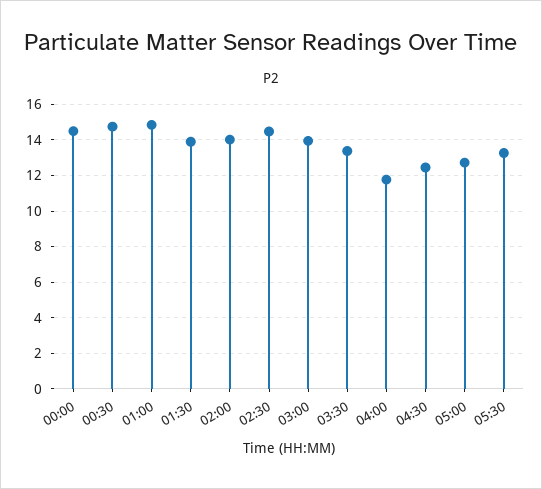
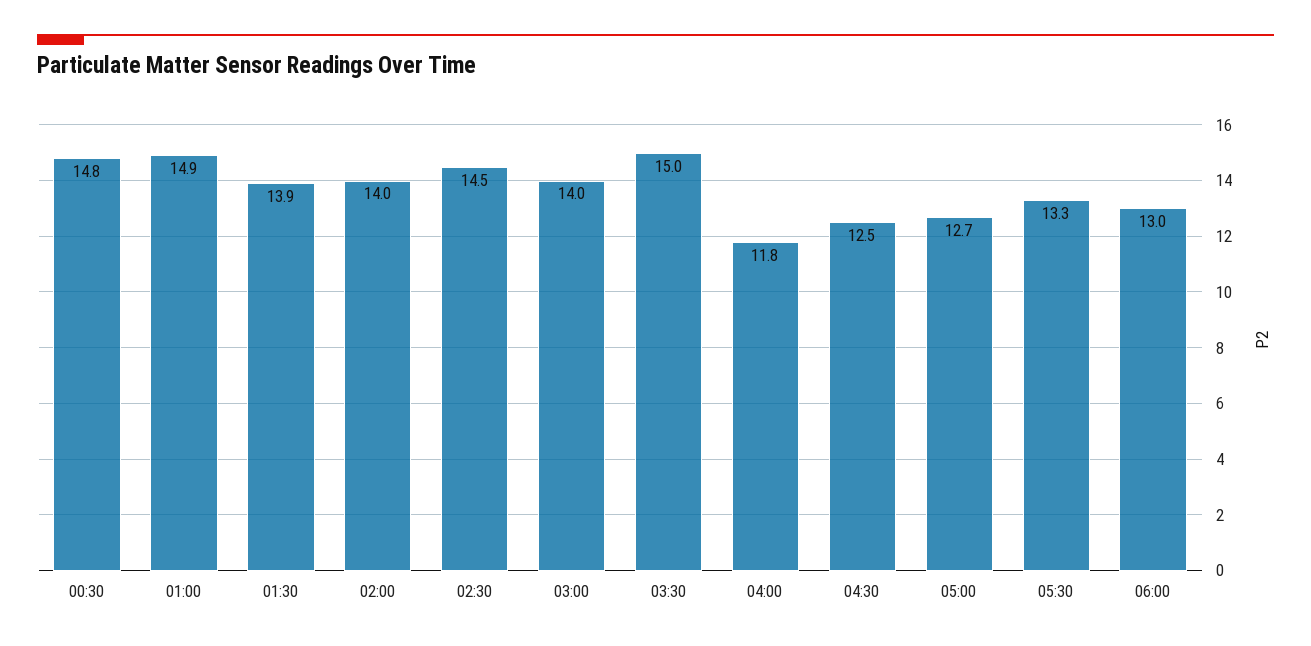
00:00: 14.5 -> none
03:30: 13.5 -> 15
06:00: none -> 13

